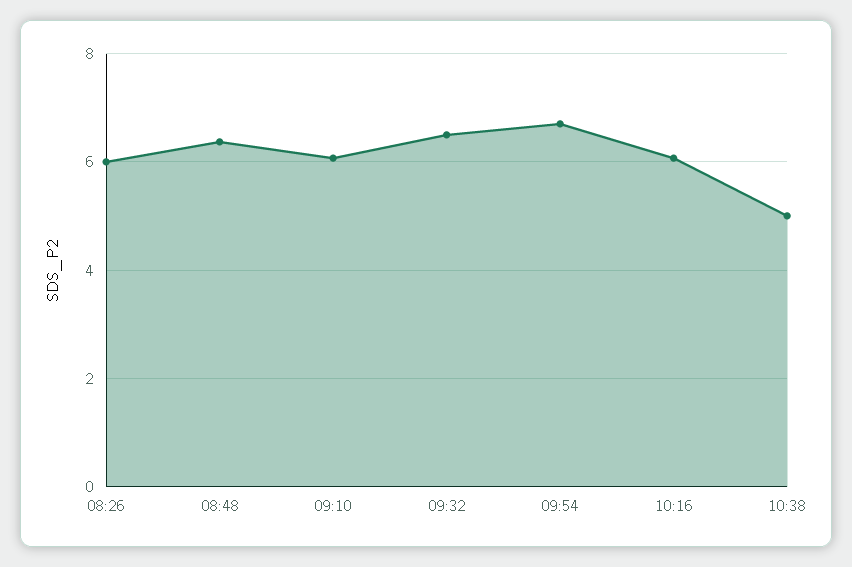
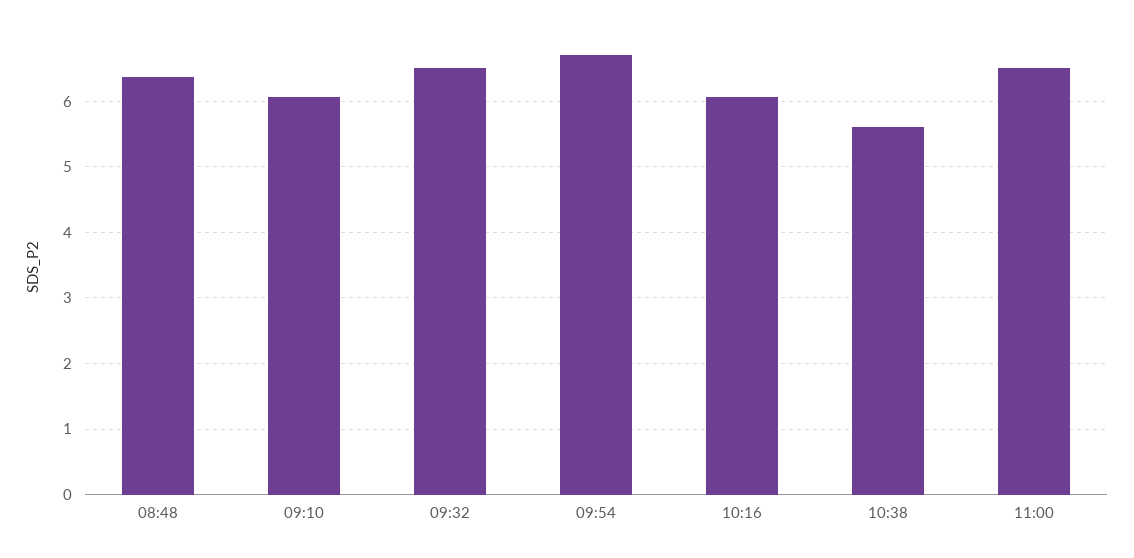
08:26: 6 -> none
10:38: 5 -> 5.6
11:00: none -> 6.5

